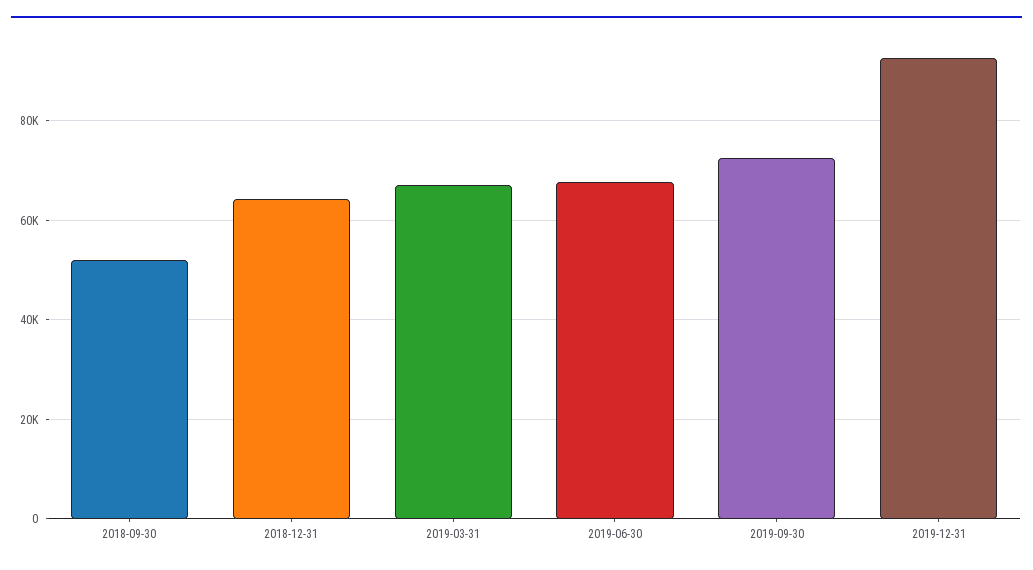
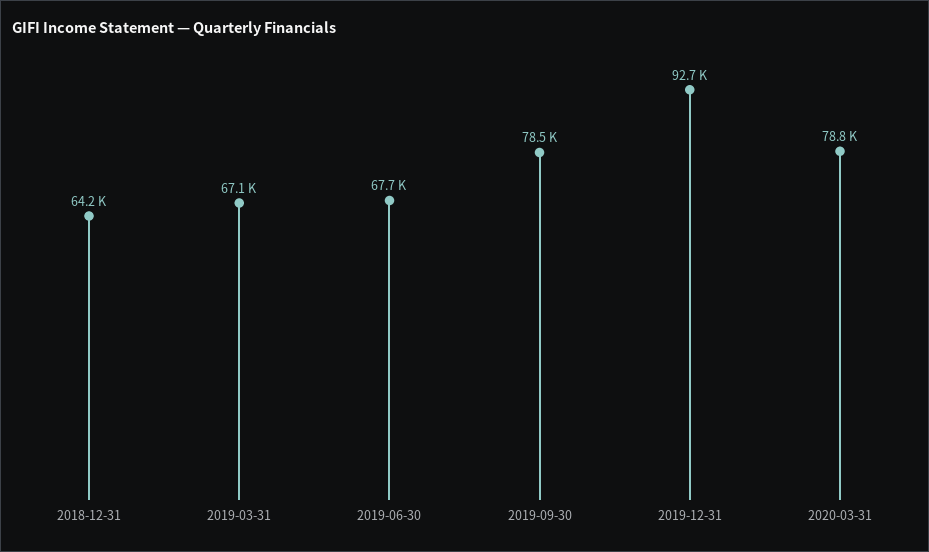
2018-09-30: 52000 -> none
2019-09-30: 72000 -> 78500
2020-03-31: none -> 78800

